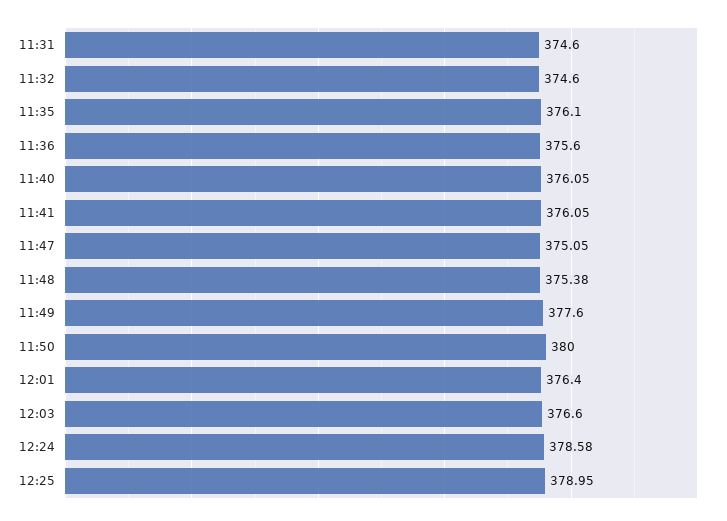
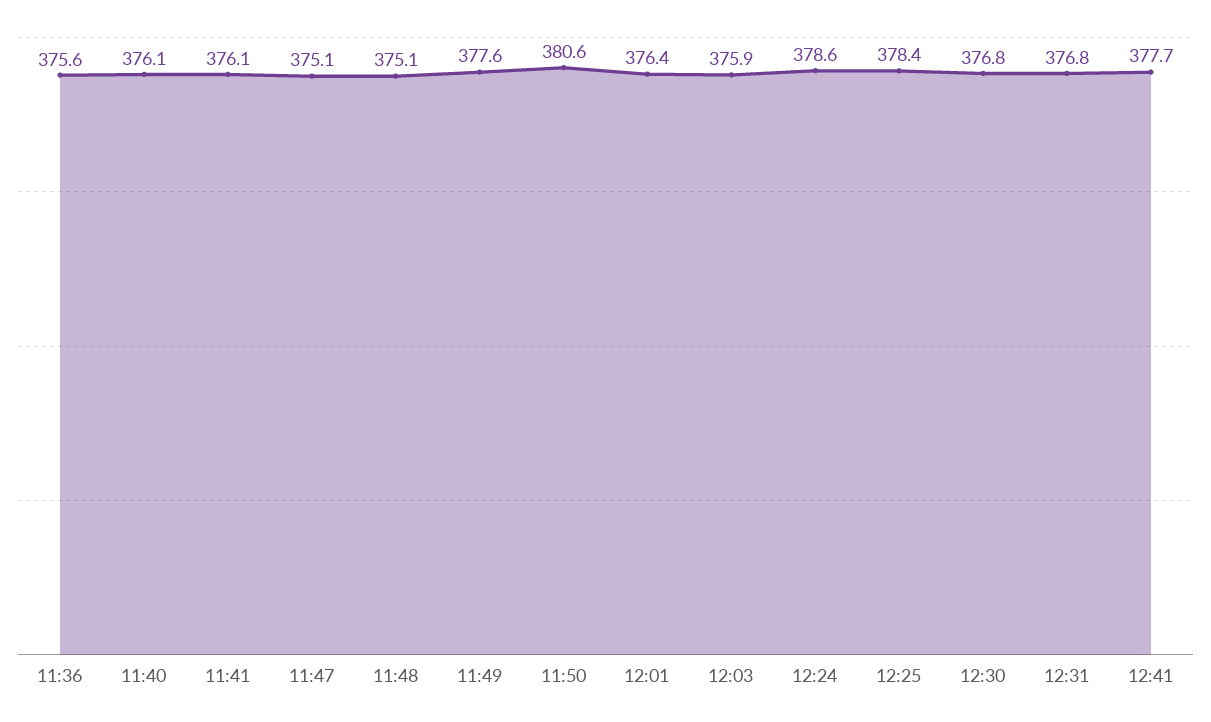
11:31: 374.6 -> none
11:32: 374.6 -> none
11:35: 376.1 -> none
11:48: 375.38 -> 375.1
11:50: 380 -> 380.6
12:03: 376.6 -> 375.9
12:25: 378.95 -> 378.4
12:30: none -> 376.8
12:31: none -> 376.8
12:41: none -> 377.7

